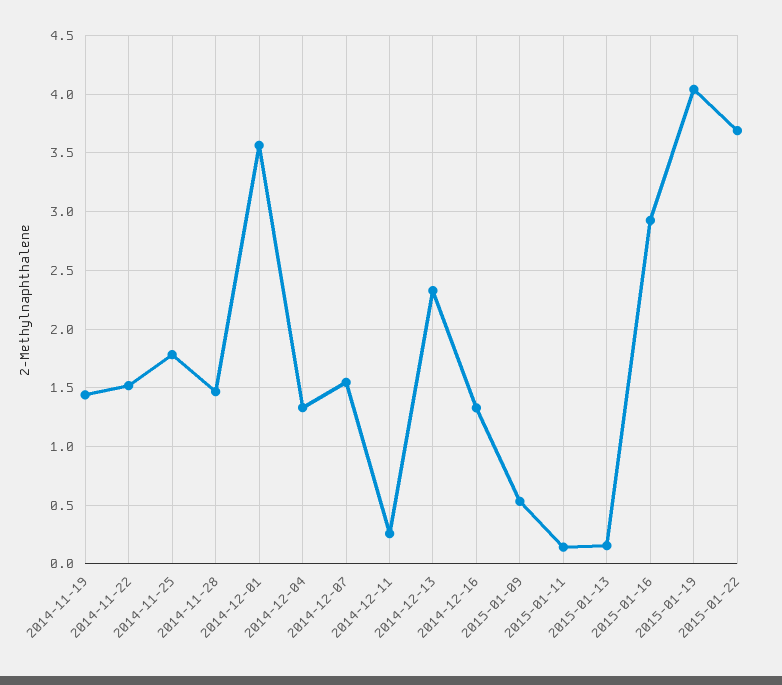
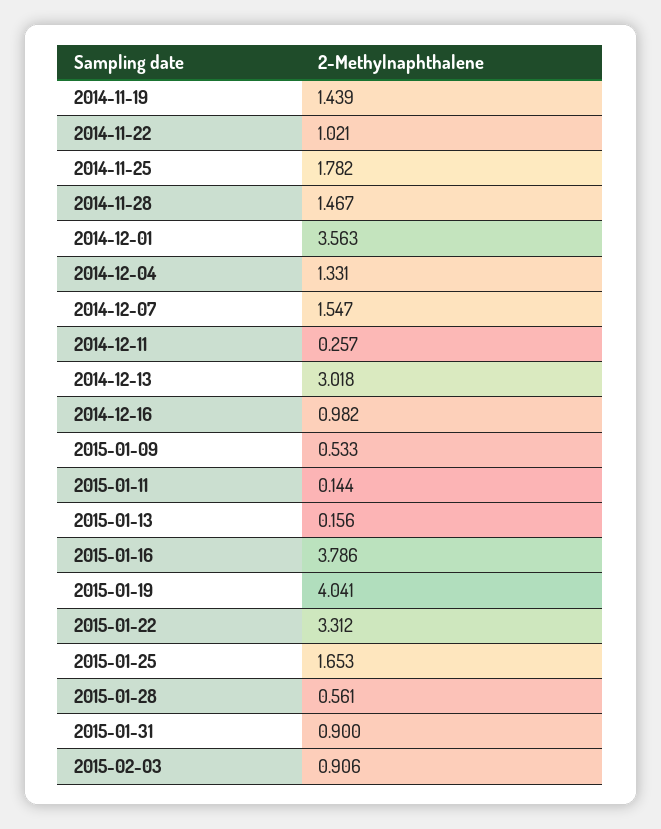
2014-11-22: 1.5 -> 1.021
2014-12-13: 2.3 -> 3.018
2014-12-16: 1.3 -> 0.982
2015-01-16: 2.9 -> 3.786
2015-01-22: 3.7 -> 3.312
2015-01-25: none -> 1.653
2015-01-28: none -> 0.561
2015-01-31: none -> 0.9
2015-02-03: none -> 0.906

